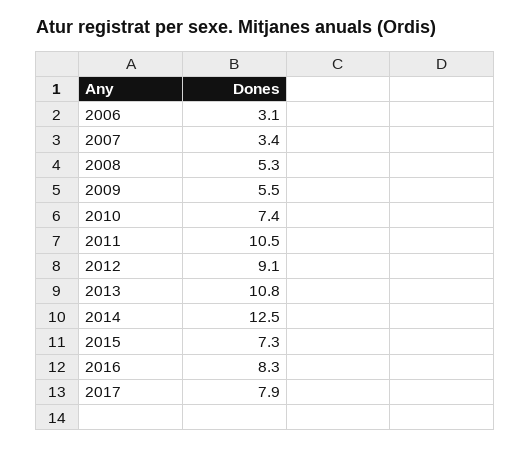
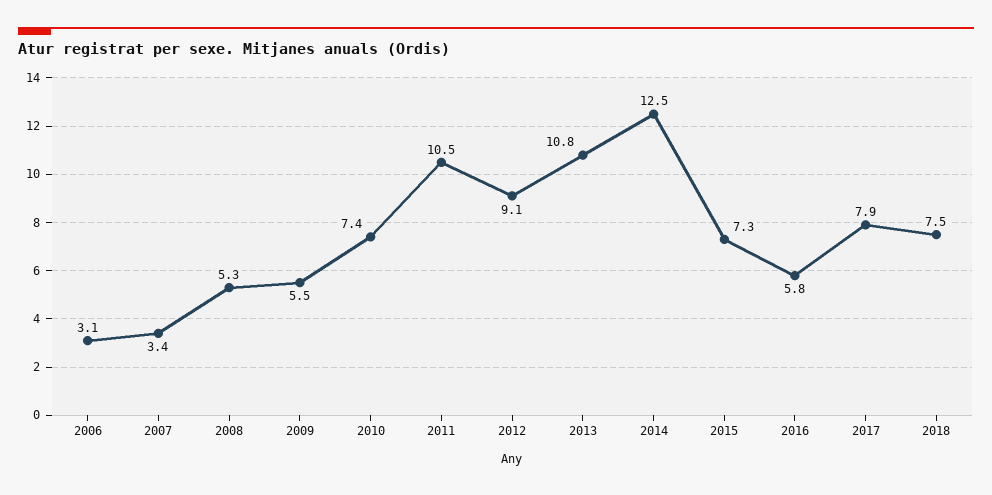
2016: 8.3 -> 5.8
2018: none -> 7.5

